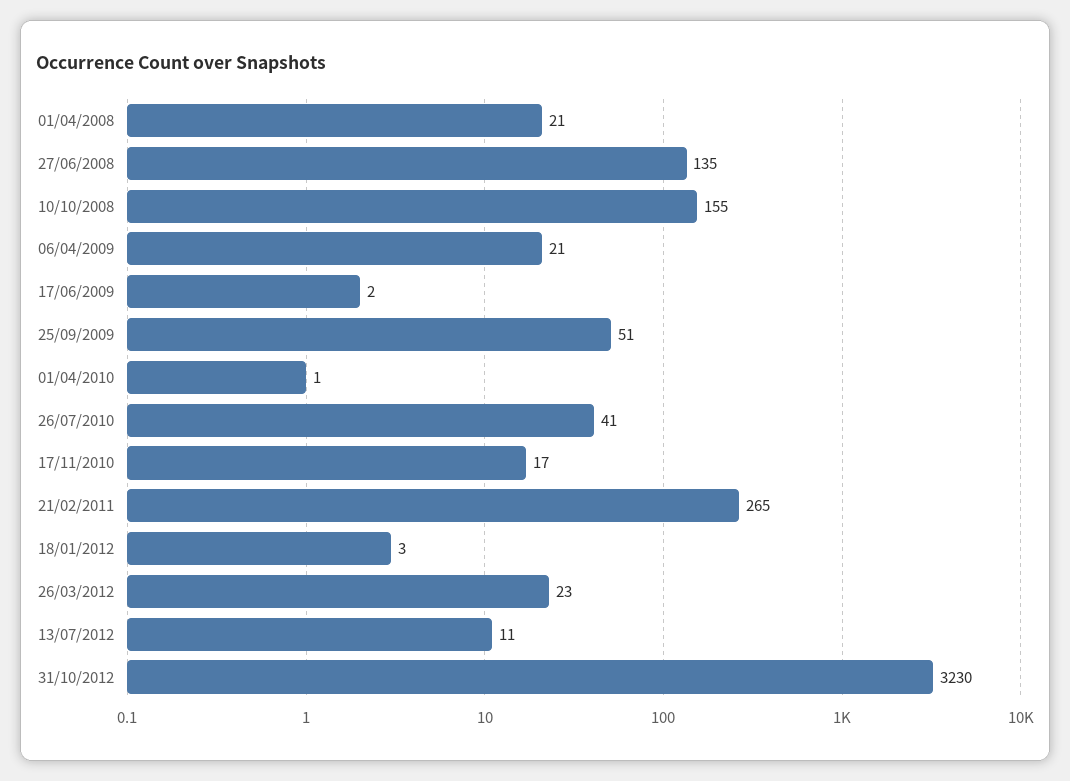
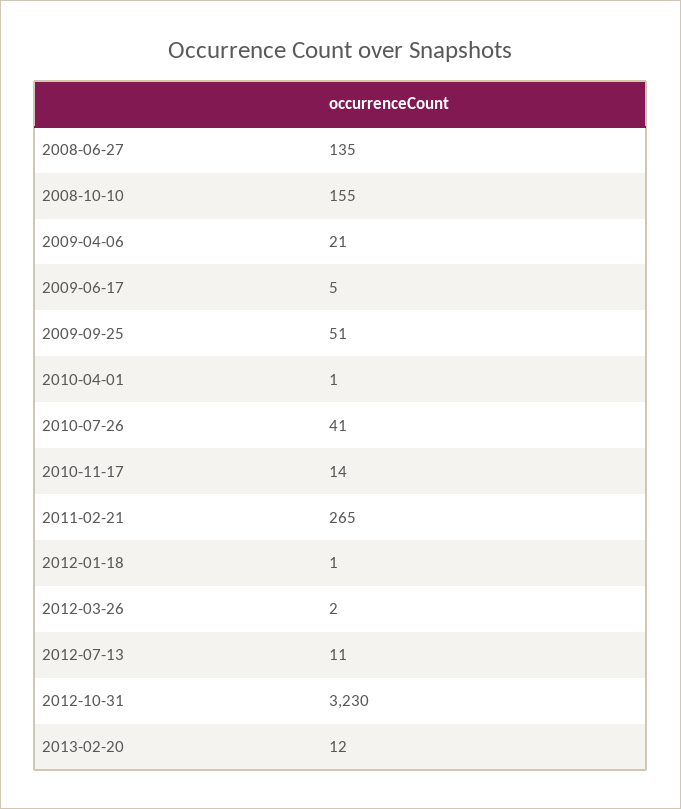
01/04/2008: 21 -> none
17/06/2009: 2 -> 5
17/11/2010: 17 -> 14
18/01/2012: 3 -> 1
26/03/2012: 23 -> 2
2013-02-20: none -> 12

